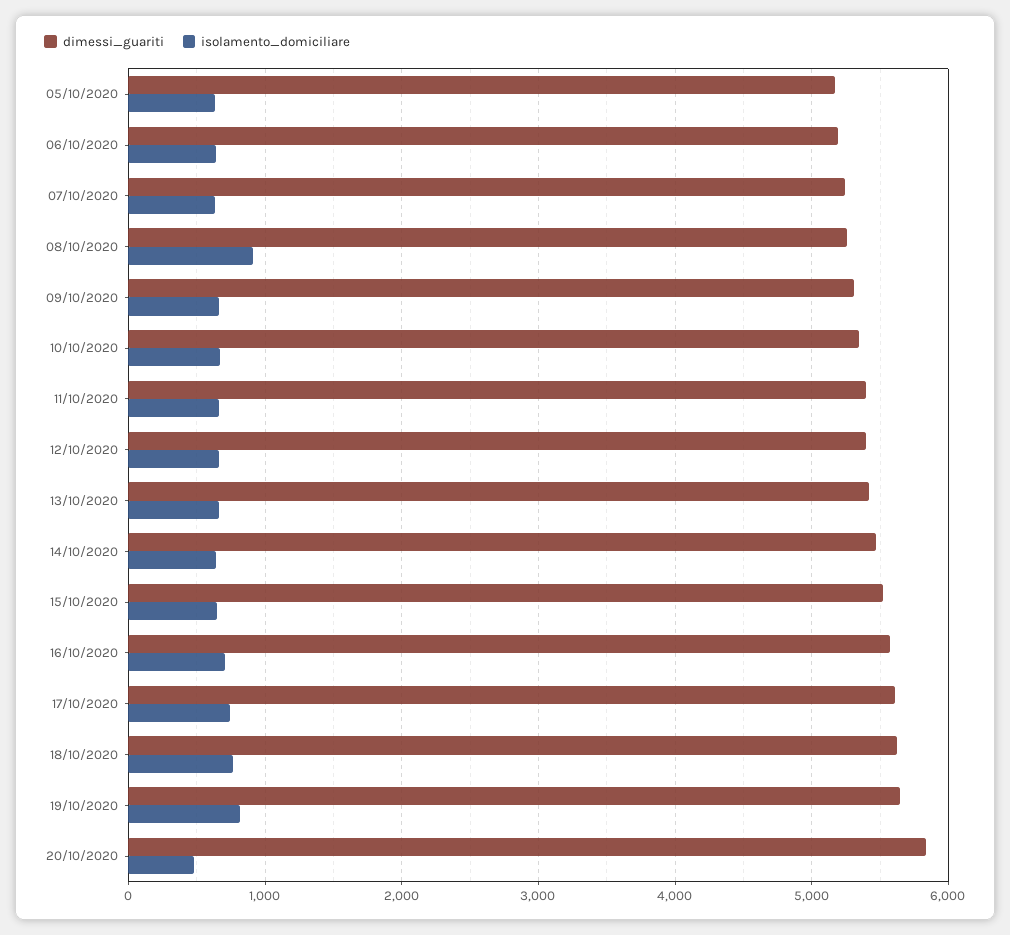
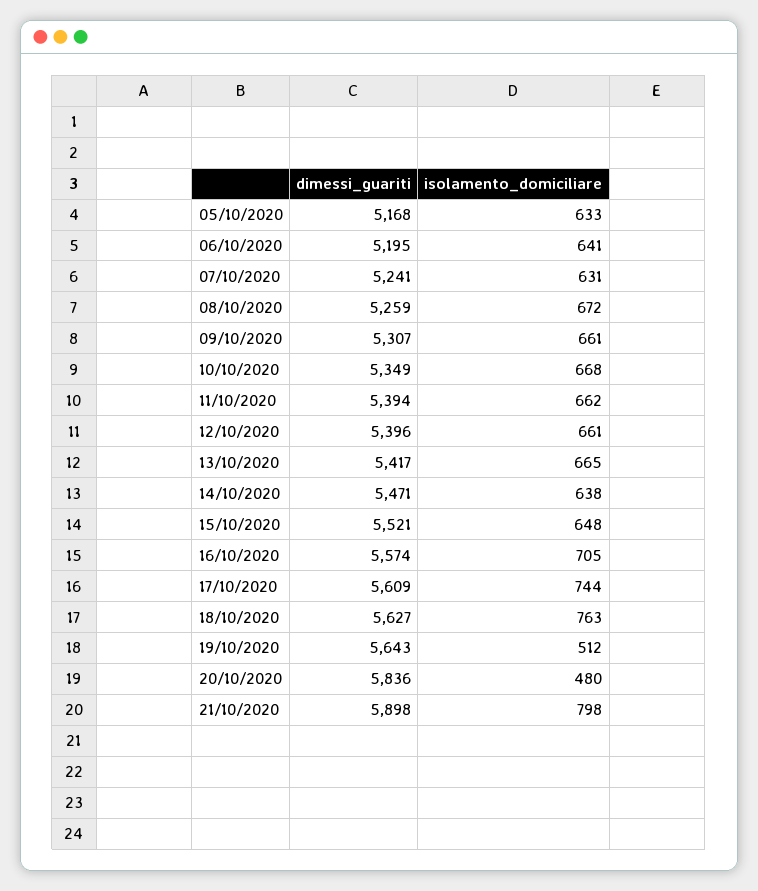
isolamento_domiciliare, 08/10/2020: 900 -> 672
isolamento_domiciliare, 19/10/2020: 800 -> 512
dimessi_guariti, 21/10/2020: none -> 5898
isolamento_domiciliare, 21/10/2020: none -> 798

